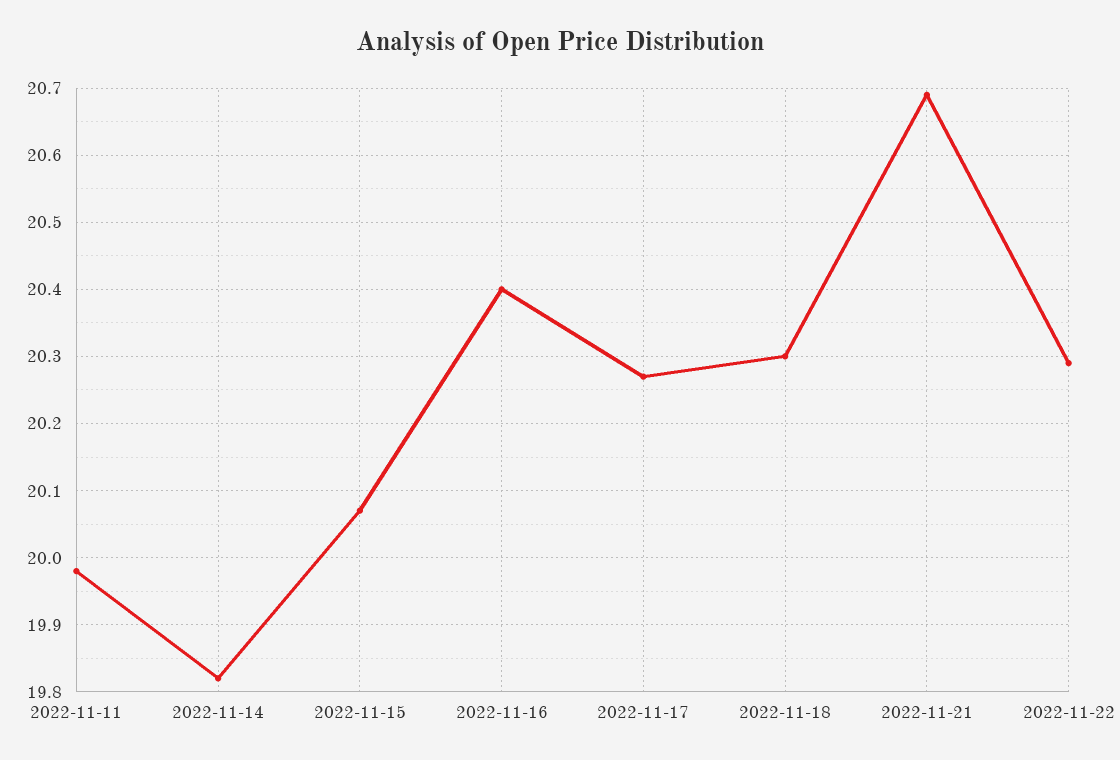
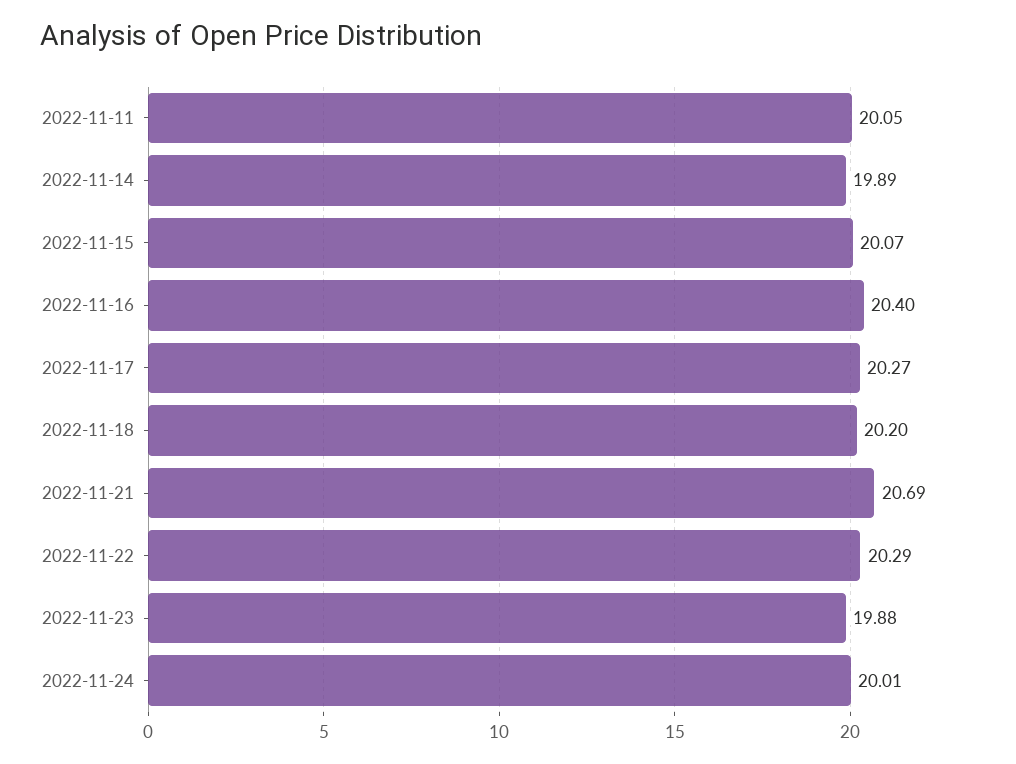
2022-11-11: 19.98 -> 20.05
2022-11-14: 19.82 -> 19.89
2022-11-18: 20.3 -> 20.2
2022-11-23: none -> 19.88
2022-11-24: none -> 20.01

